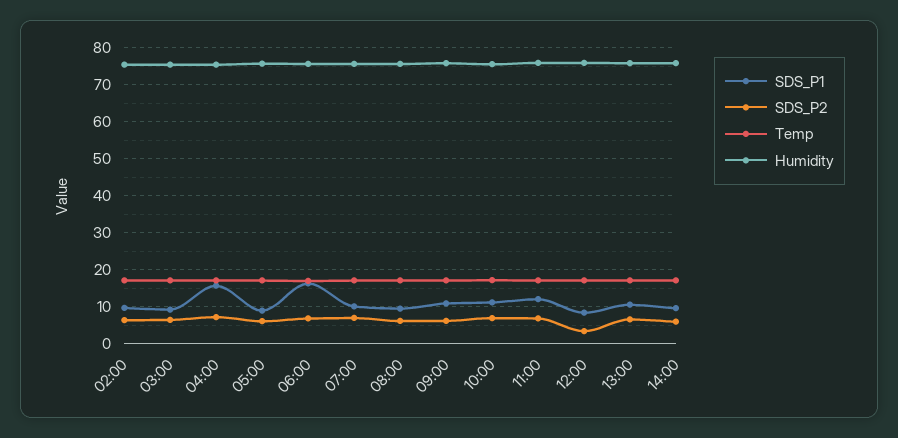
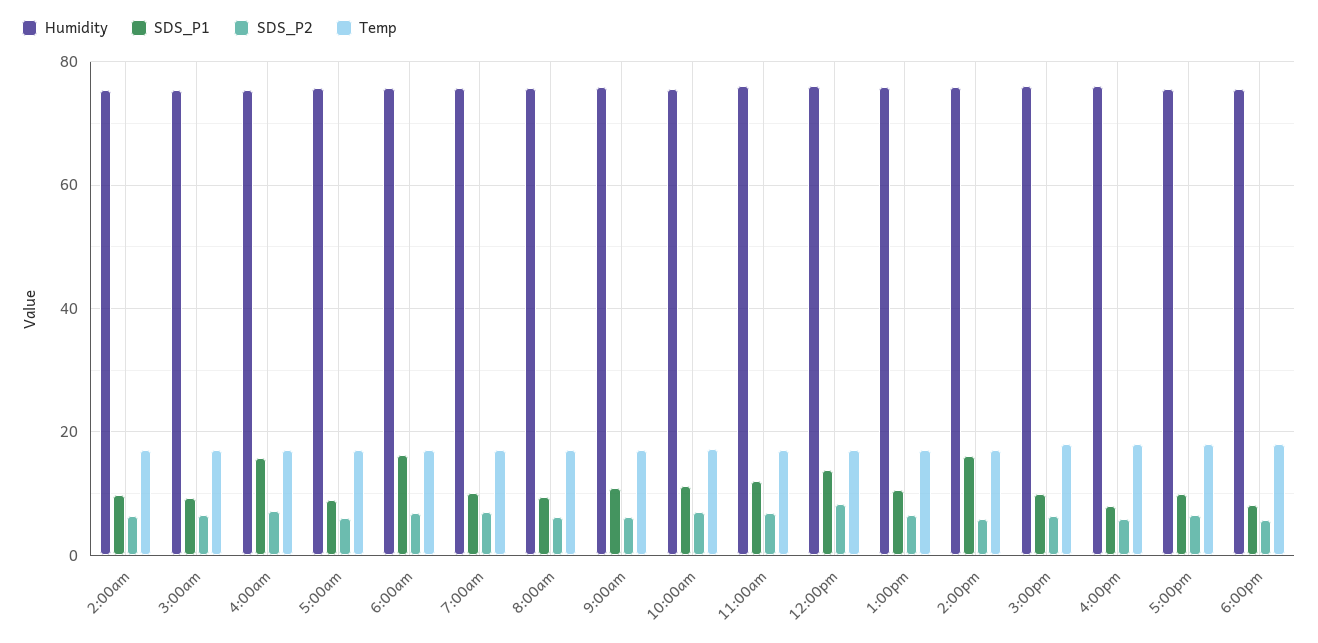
SDS_P1, 12:00: 8 -> 14
SDS_P2, 12:00: 4 -> 8
SDS_P1, 14:00: 10 -> 16
Humidity, 3:00pm: none -> 76
SDS_P1, 3:00pm: none -> 10
SDS_P2, 3:00pm: none -> 6
Temp, 3:00pm: none -> 18
Humidity, 4:00pm: none -> 76
SDS_P1, 4:00pm: none -> 8
SDS_P2, 4:00pm: none -> 6
Temp, 4:00pm: none -> 18
Humidity, 5:00pm: none -> 76
SDS_P1, 5:00pm: none -> 10
SDS_P2, 5:00pm: none -> 6
Temp, 5:00pm: none -> 18
Humidity, 6:00pm: none -> 76
SDS_P1, 6:00pm: none -> 8
SDS_P2, 6:00pm: none -> 6
Temp, 6:00pm: none -> 18

